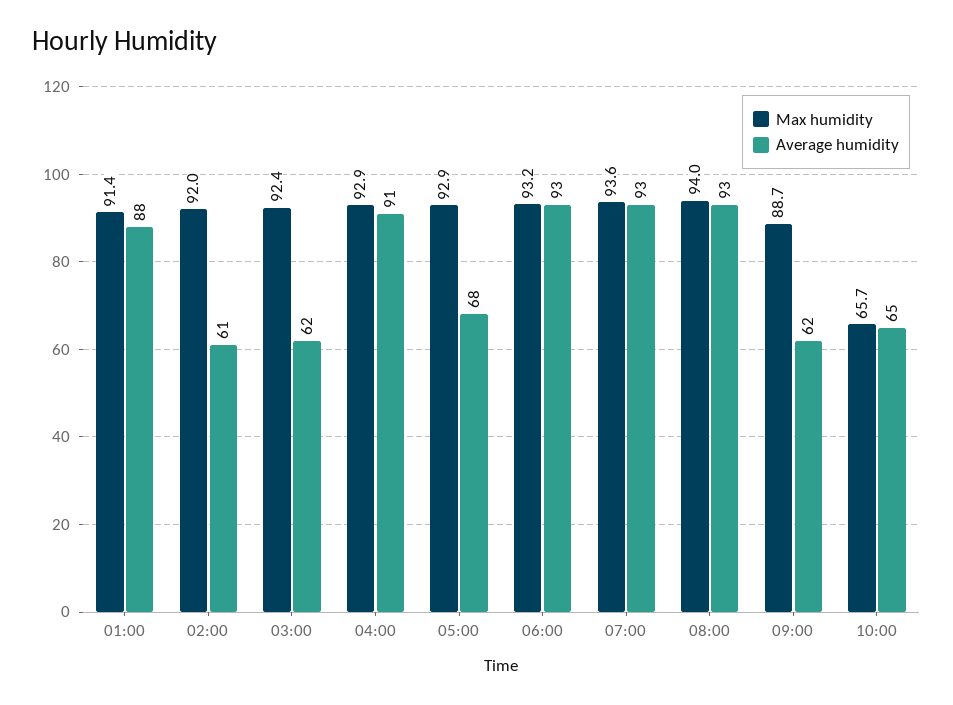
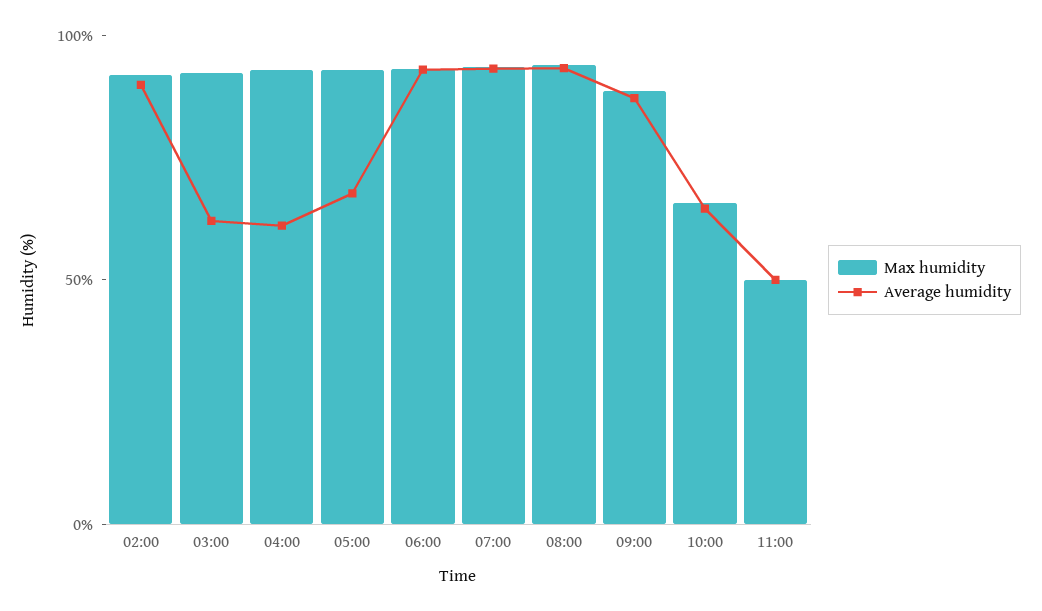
Max humidity, 01:00: 91.4 -> none
Average humidity, 01:00: 88 -> none
Average humidity, 02:00: 61 -> 90
Average humidity, 04:00: 91 -> 60
Average humidity, 09:00: 62 -> 90
Max humidity, 11:00: none -> 50
Average humidity, 11:00: none -> 50

